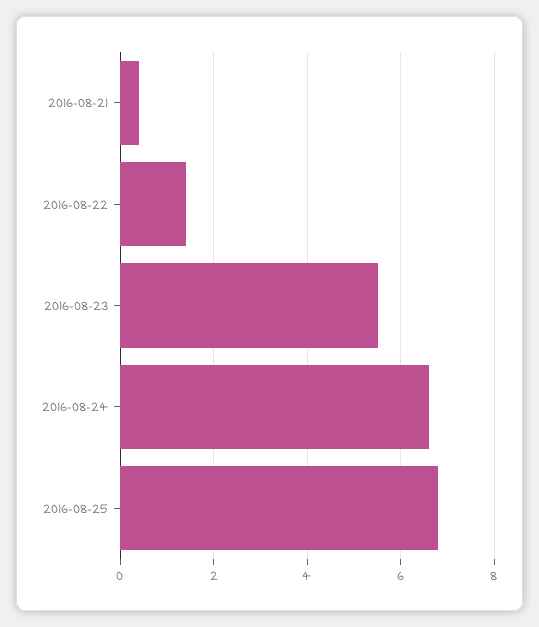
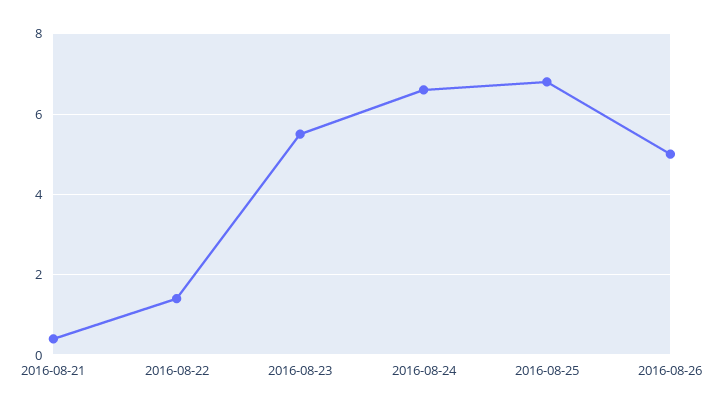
2016-08-26: none -> 5

